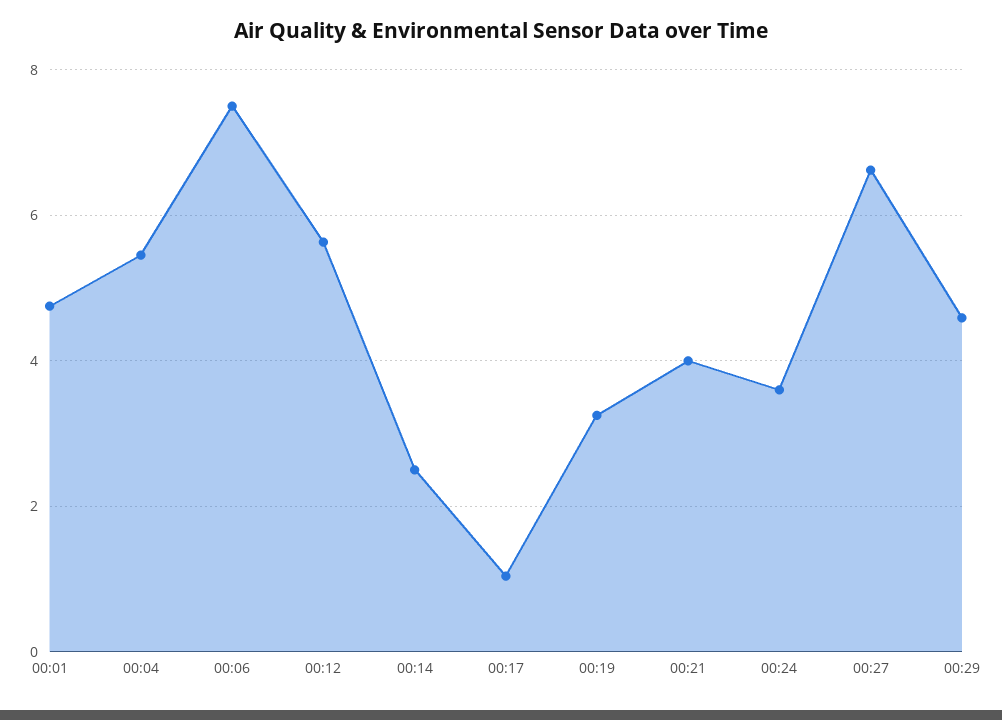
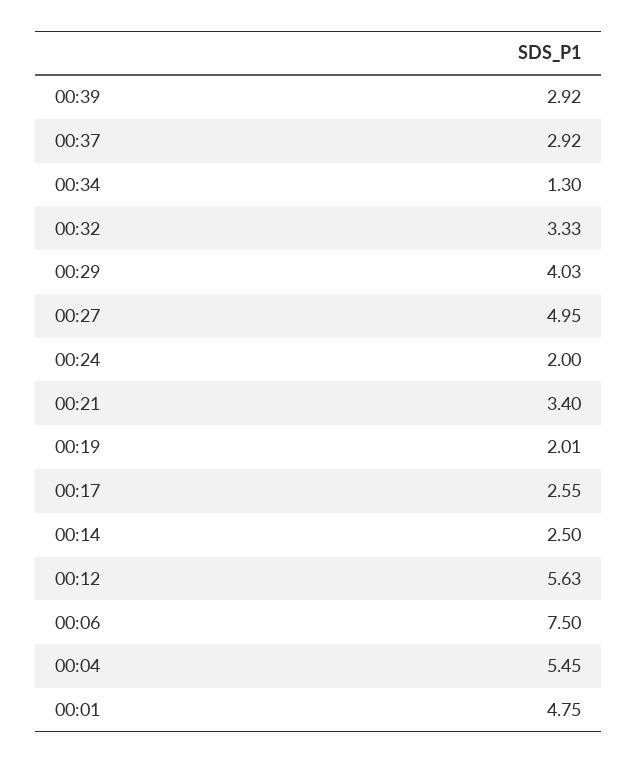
00:17: 1 -> 2.55
00:19: 3.2 -> 2.01
00:21: 4 -> 3.4
00:24: 3.6 -> 2
00:27: 6.6 -> 4.95
00:29: 4.6 -> 4.03
00:39: none -> 2.92
00:37: none -> 2.92
00:34: none -> 1.3
00:32: none -> 3.33

